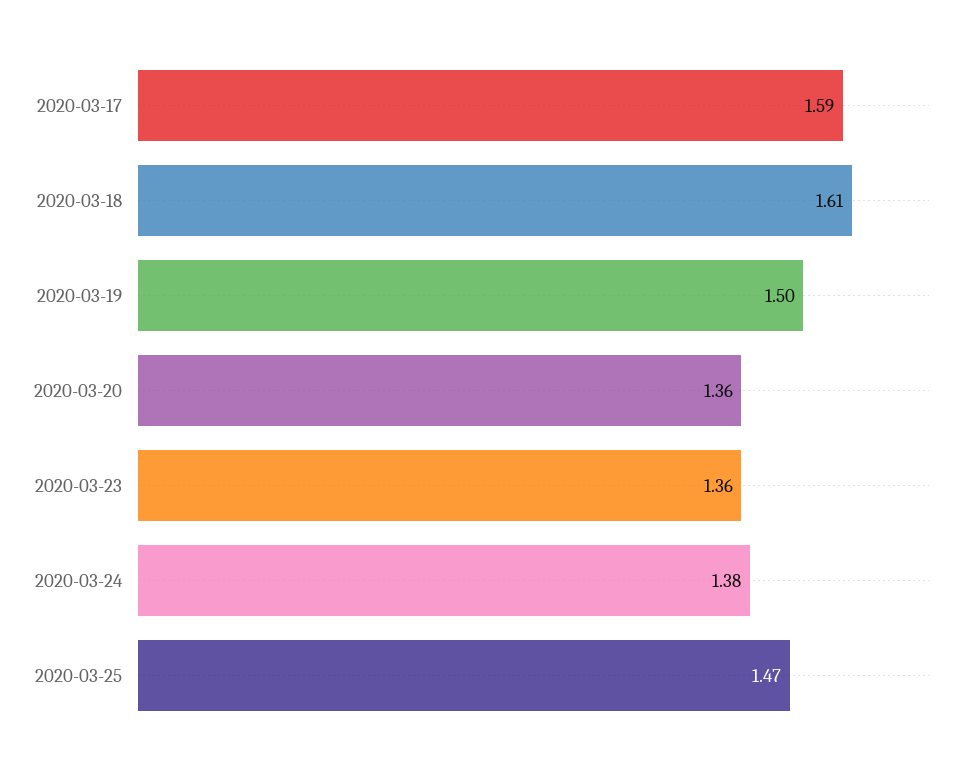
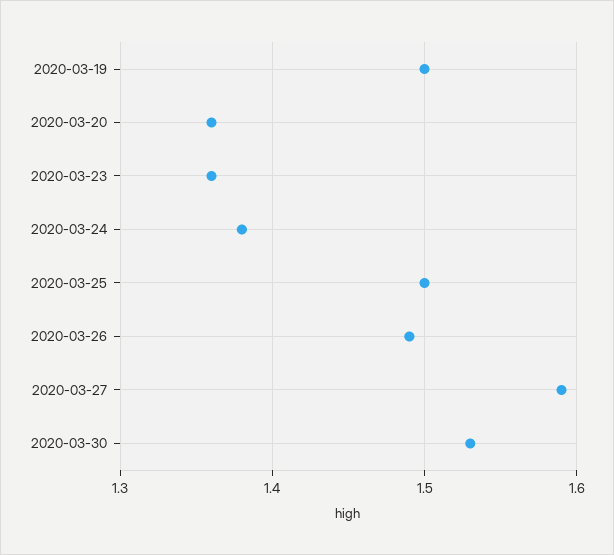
2020-03-17: 1.59 -> none
2020-03-18: 1.61 -> none
2020-03-25: 1.47 -> 1.5
2020-03-26: none -> 1.49
2020-03-27: none -> 1.59
2020-03-30: none -> 1.53

